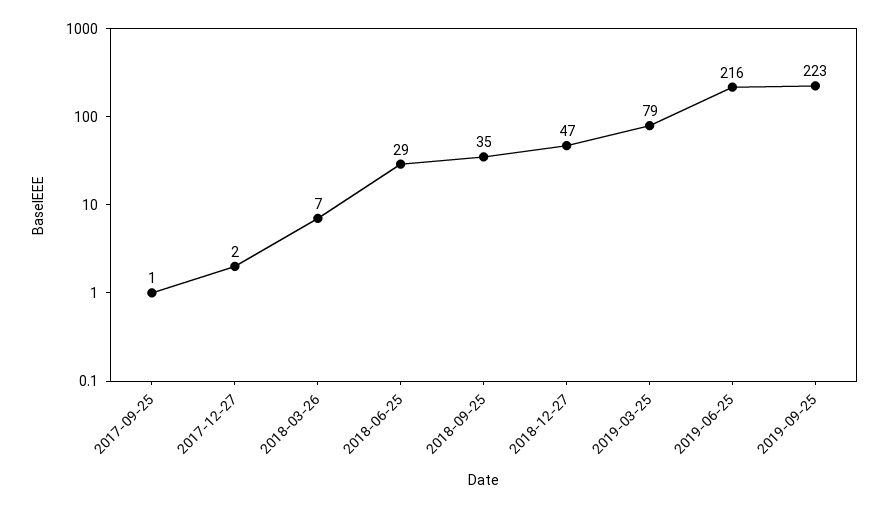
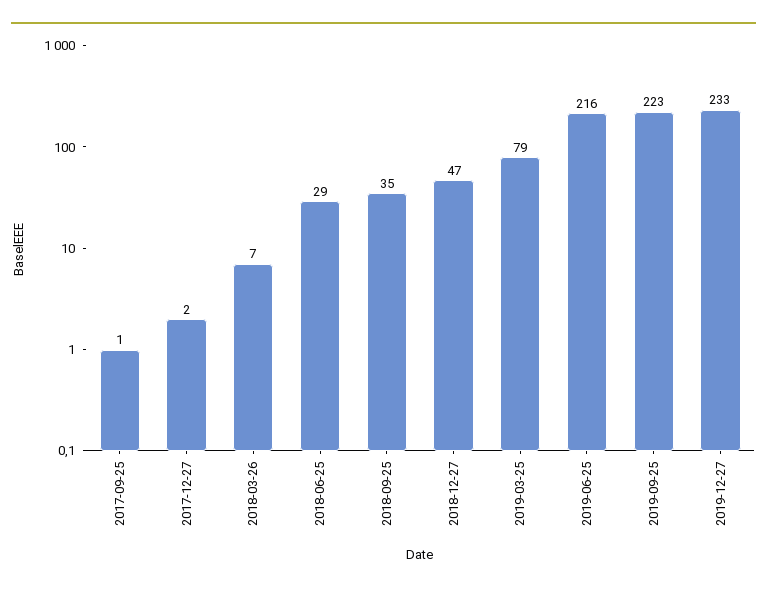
2019-12-27: none -> 233

